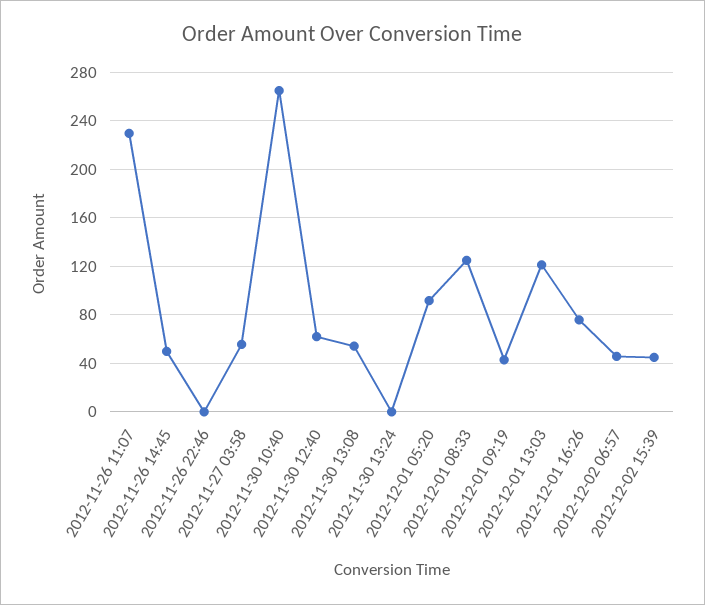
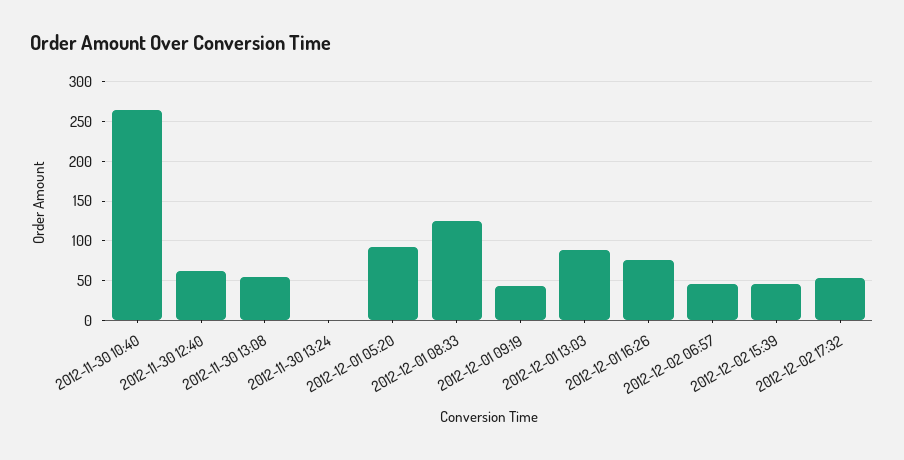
2012-11-26 11:07: 230 -> none
2012-11-26 14:45: 50 -> none
2012-11-26 22:46: 0 -> none
2012-11-27 03:58: 55 -> none
2012-12-01 13:03: 120 -> 90
2012-12-02 17:32: none -> 50

